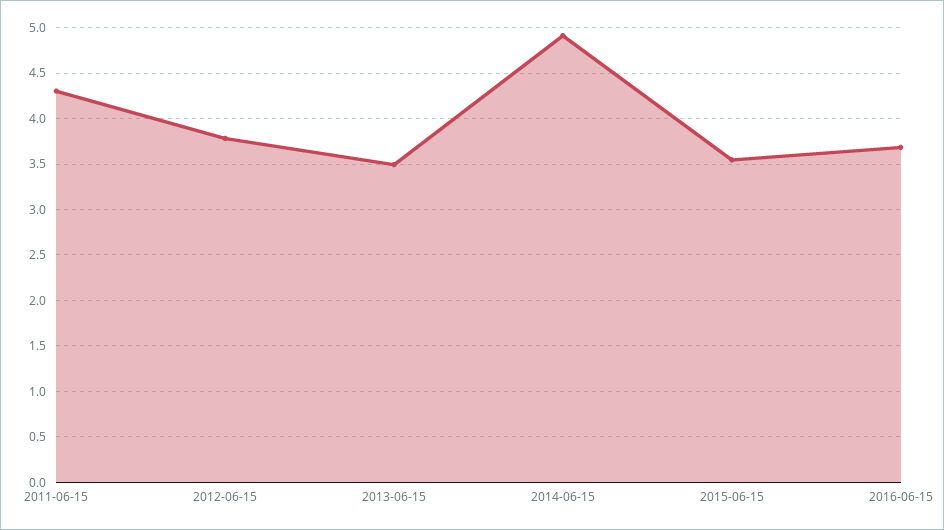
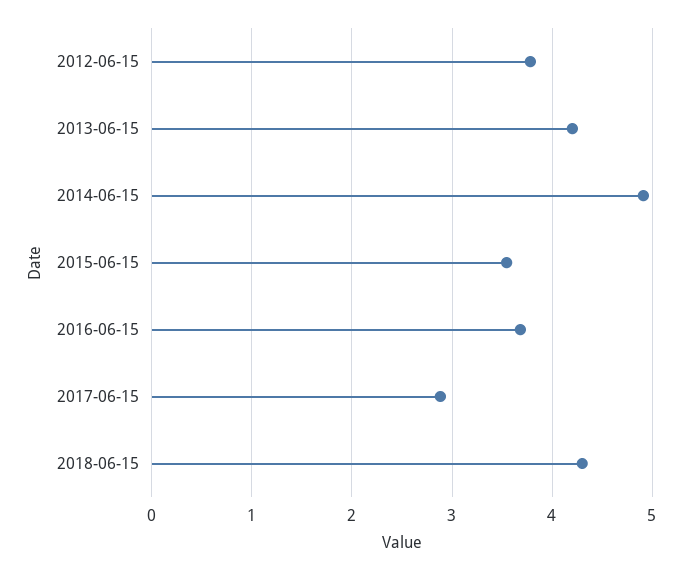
2011-06-15: 4.3 -> none
2013-06-15: 3.5 -> 4.2
2017-06-15: none -> 2.9
2018-06-15: none -> 4.3

